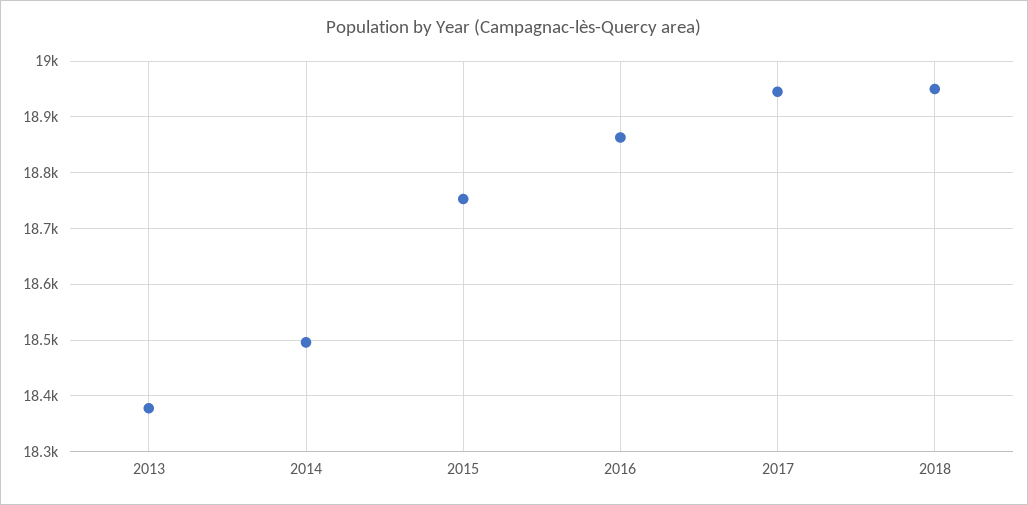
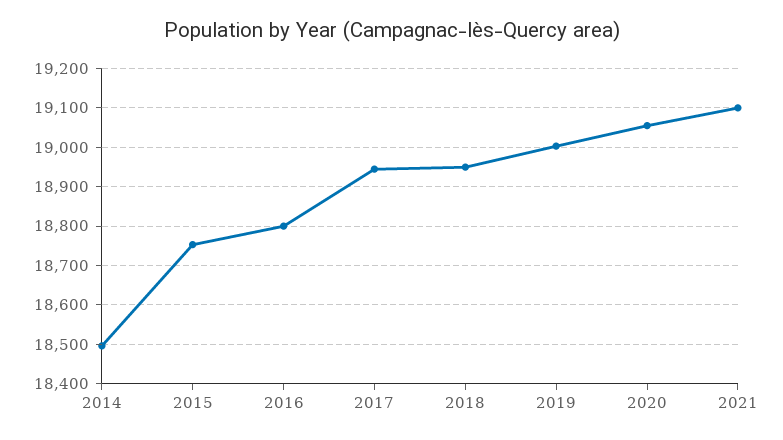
2013: 18380 -> none
2016: 18860 -> 18800
2019: none -> 19000
2020: none -> 19060
2021: none -> 19100

